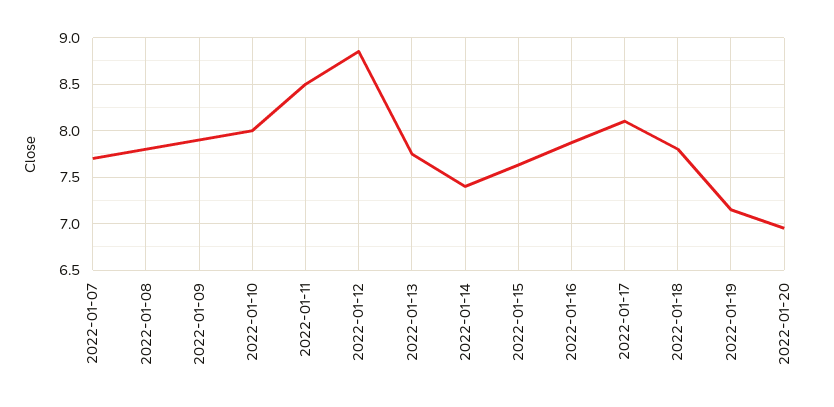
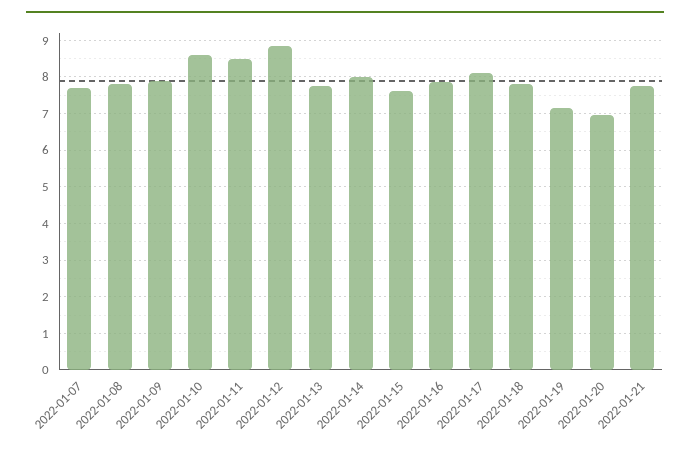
2022-01-10: 8 -> 8.6
2022-01-14: 7.4 -> 8
2022-01-21: none -> 7.8

